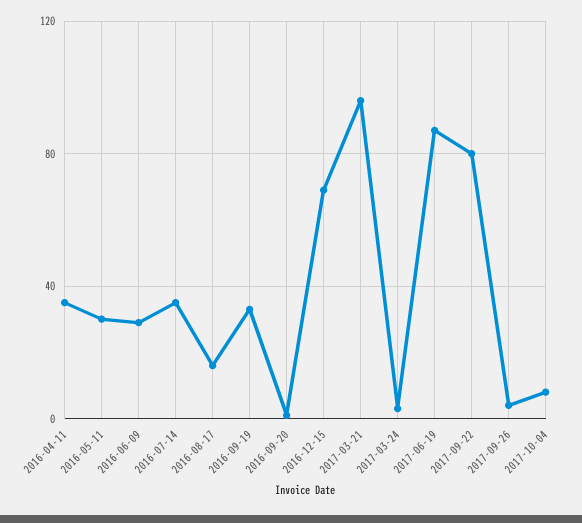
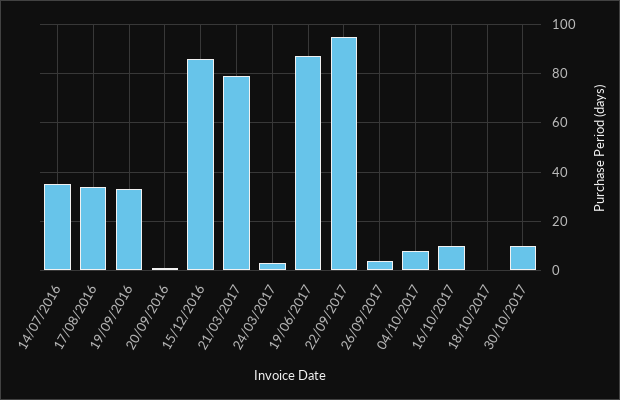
2016-04-11: 35 -> none
2016-05-11: 30 -> none
2016-06-09: 30 -> none
2016-08-17: 15 -> 35
2016-12-15: 70 -> 85
2017-03-21: 95 -> 80
2017-09-22: 80 -> 95
16/10/2017: none -> 10
18/10/2017: none -> 0
30/10/2017: none -> 10

